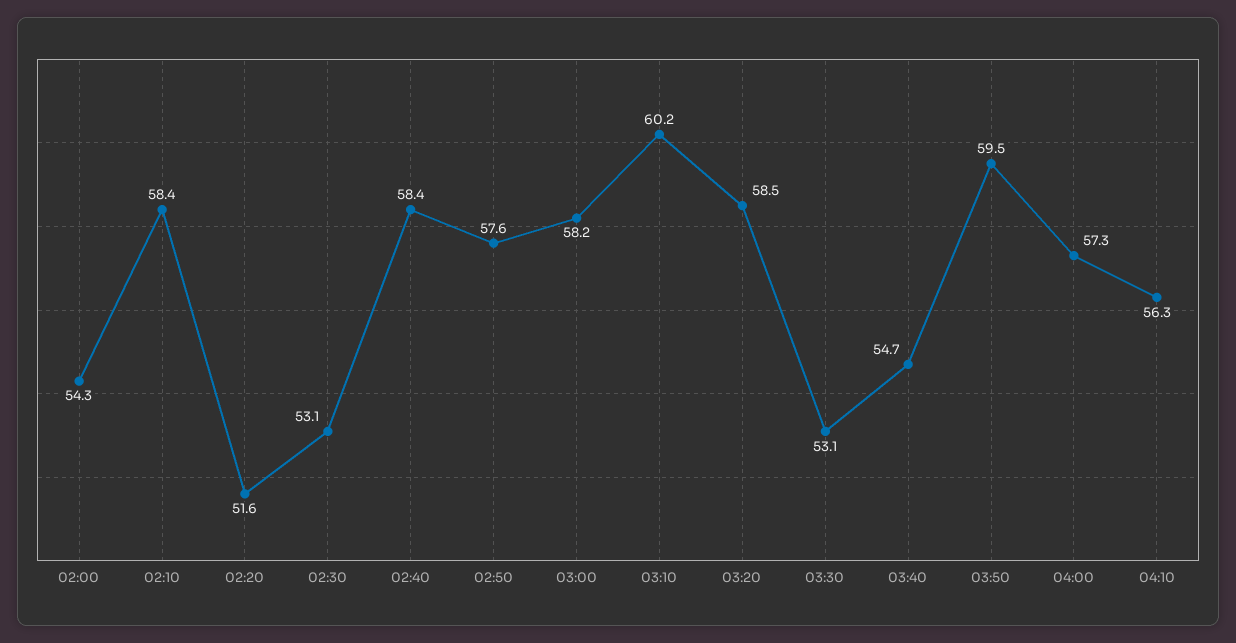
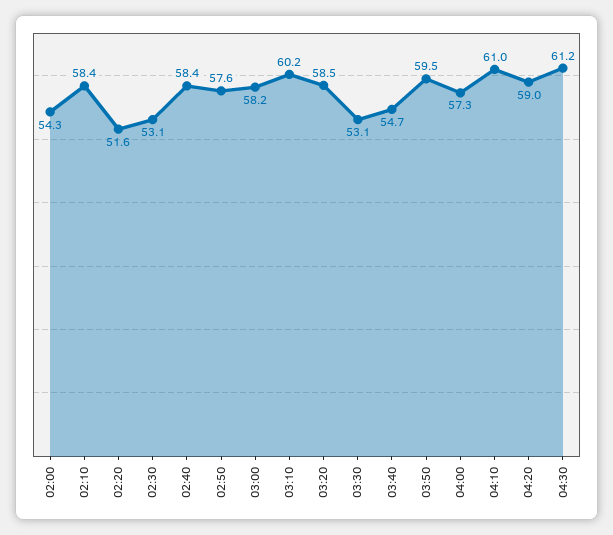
04:10: 56.3 -> 61
04:20: none -> 59
04:30: none -> 61.2

